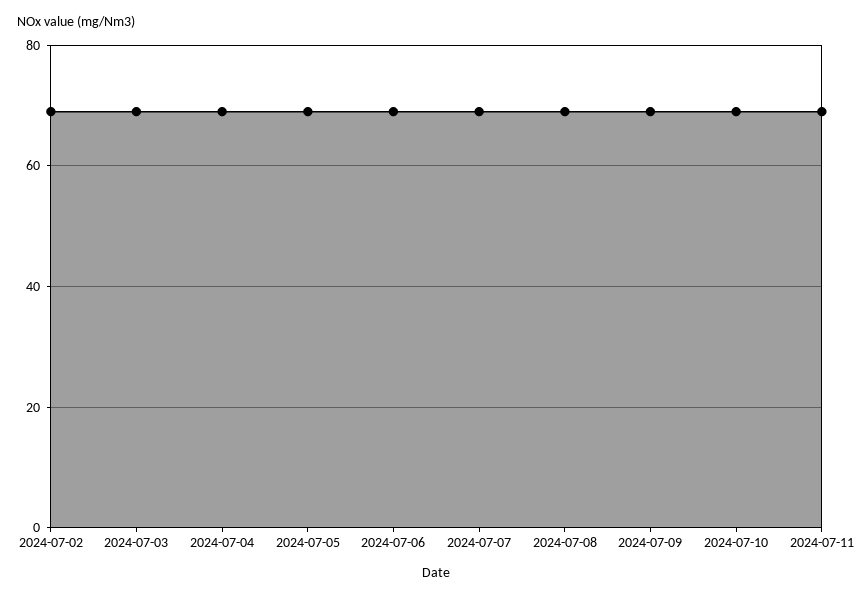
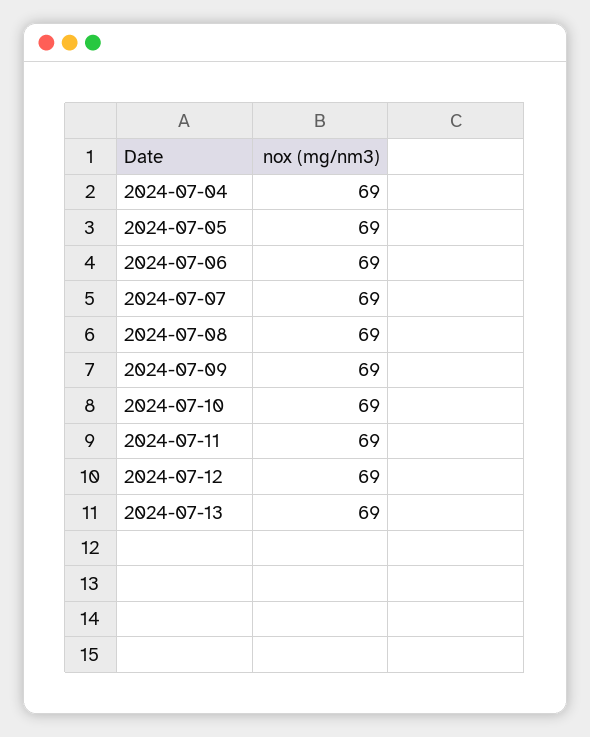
2024-07-02: 70 -> none
2024-07-03: 70 -> none
2024-07-12: none -> 69
2024-07-13: none -> 69

